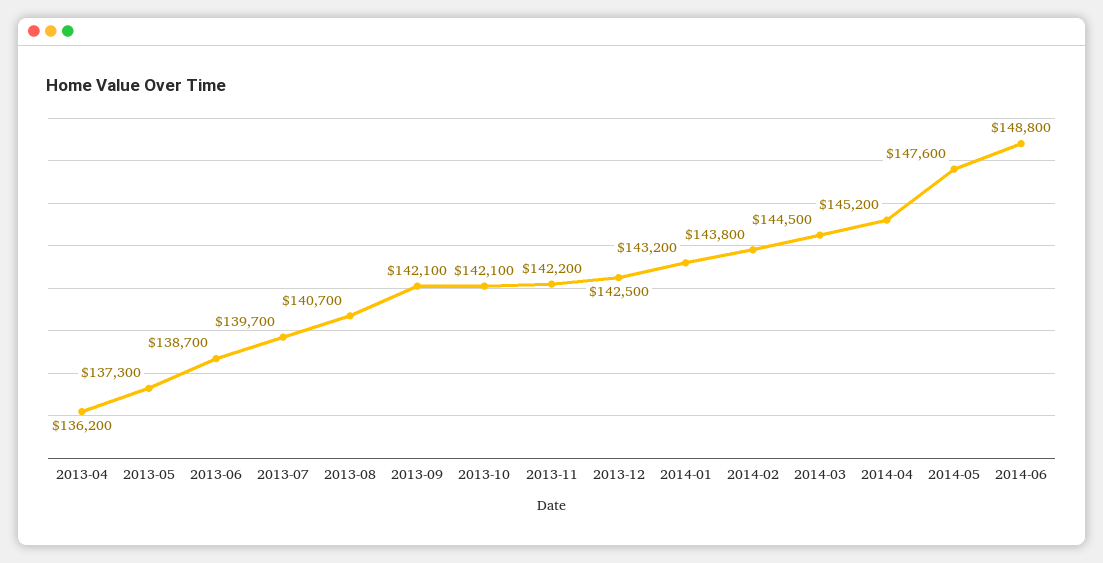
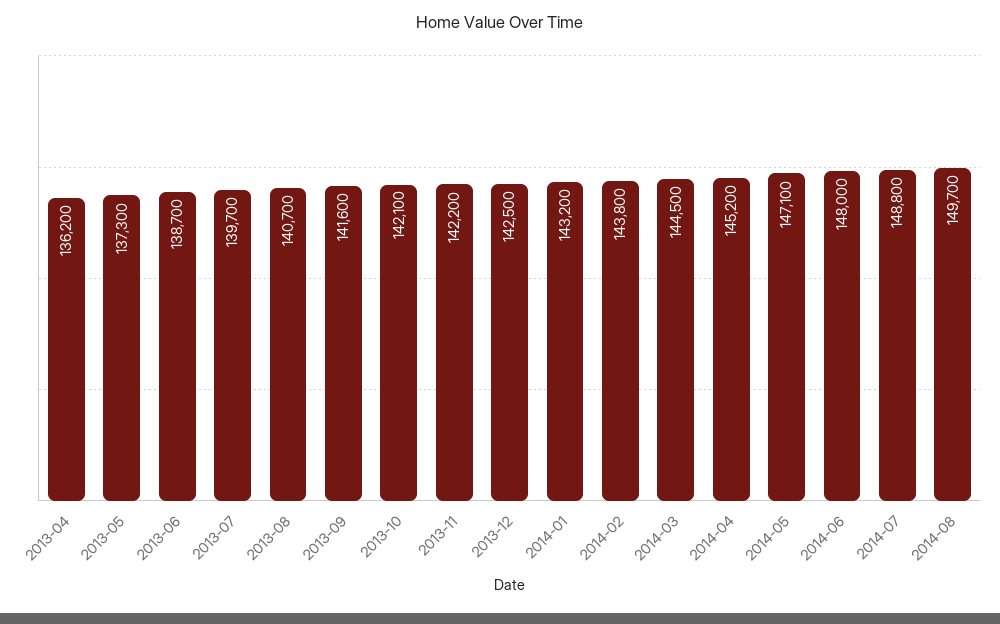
2013-09: 142100 -> 141600
2014-05: 147600 -> 147100
2014-06: 148800 -> 148000
2014-07: none -> 148800
2014-08: none -> 149700

